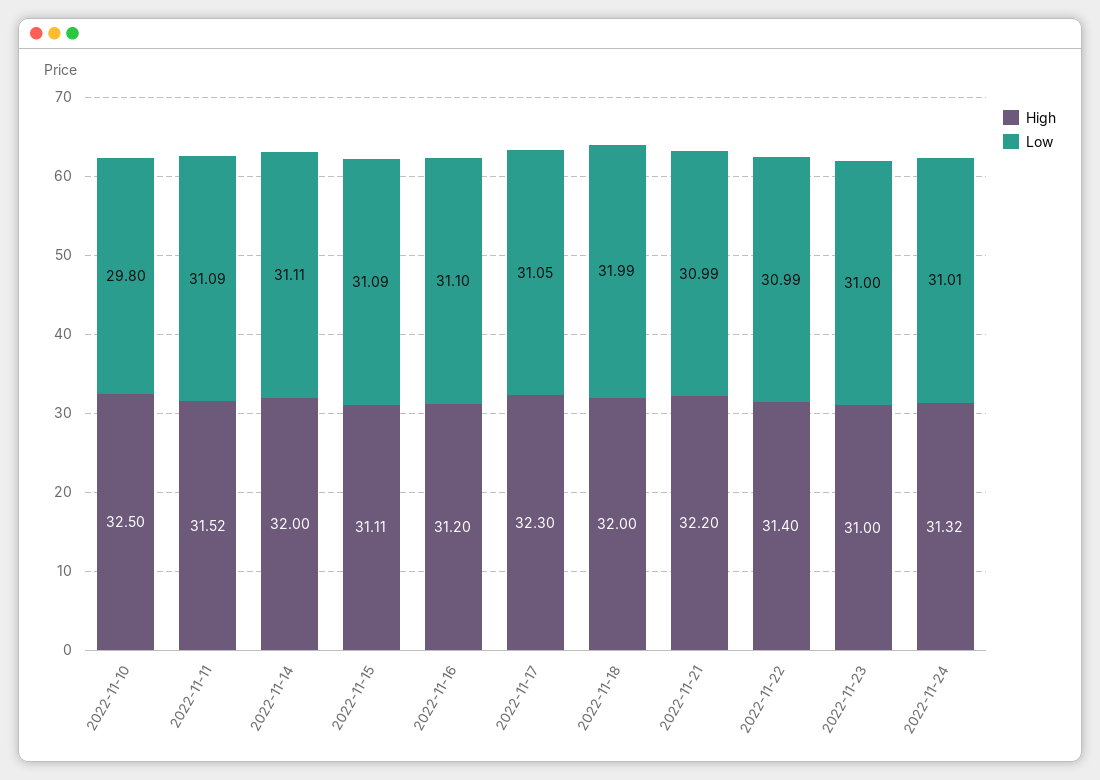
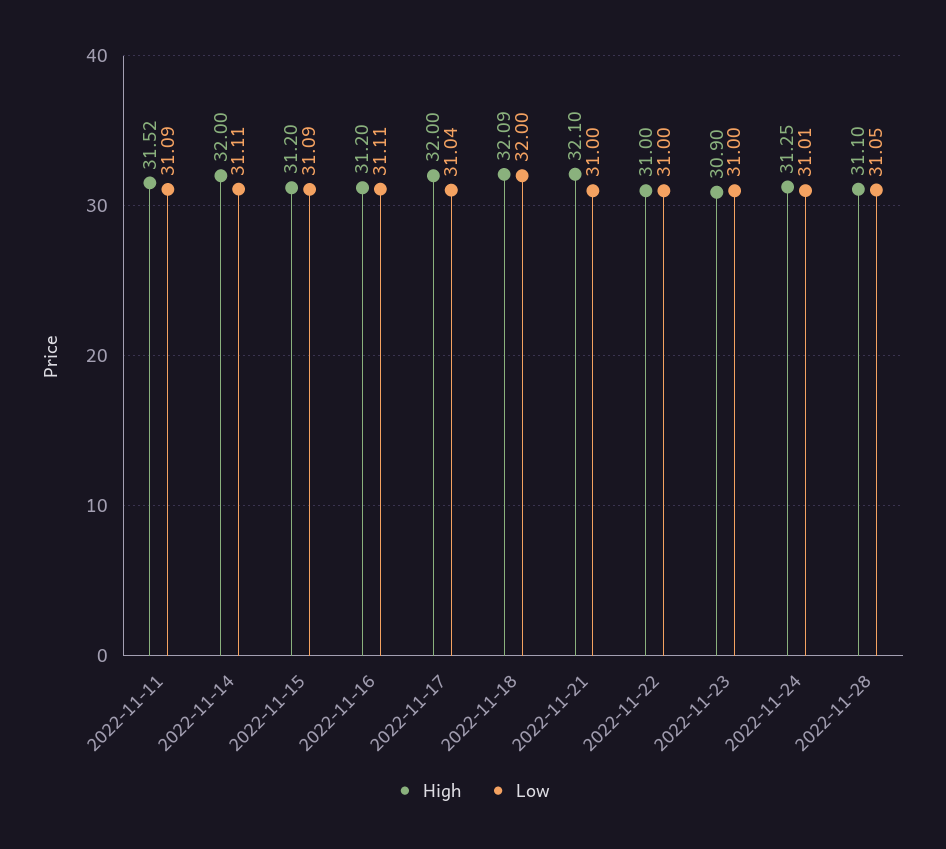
High, 2022-11-10: 32.5 -> none
Low, 2022-11-10: 29.8 -> none
High, 2022-11-15: 31.11 -> 31.2
Low, 2022-11-16: 31.1 -> 31.11
High, 2022-11-17: 32.3 -> 32
Low, 2022-11-17: 31.05 -> 31.04
High, 2022-11-18: 32 -> 32.09
Low, 2022-11-18: 31.99 -> 32
High, 2022-11-21: 32.2 -> 32.1
Low, 2022-11-21: 30.99 -> 31
High, 2022-11-22: 31.4 -> 31
Low, 2022-11-22: 30.99 -> 31
High, 2022-11-23: 31 -> 30.9
High, 2022-11-24: 31.32 -> 31.25
High, 2022-11-28: none -> 31.1
Low, 2022-11-28: none -> 31.05

